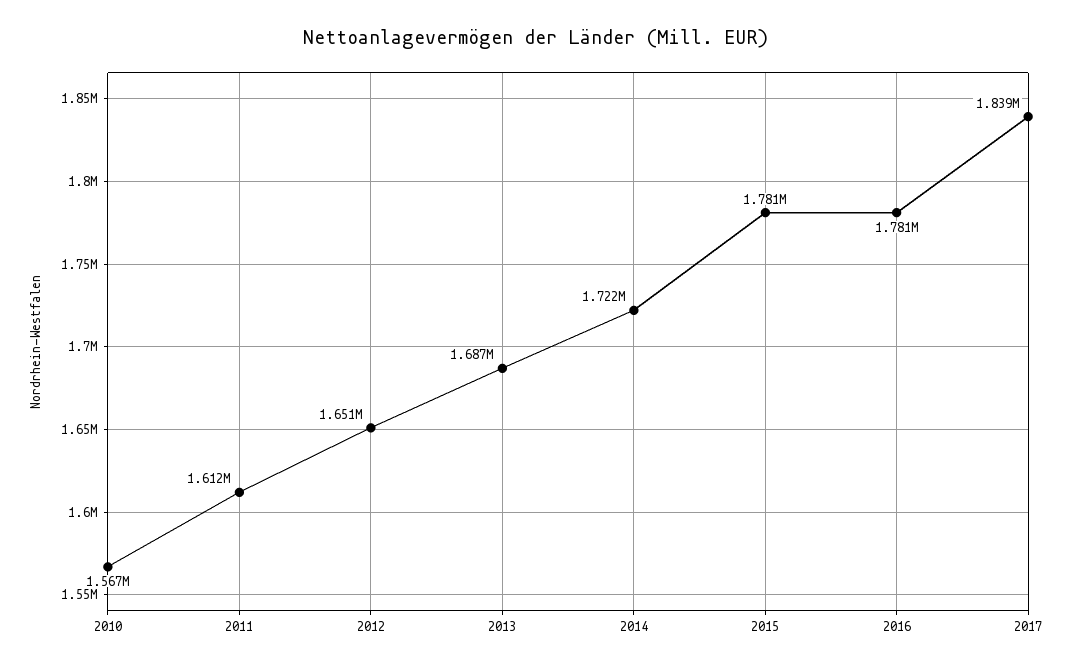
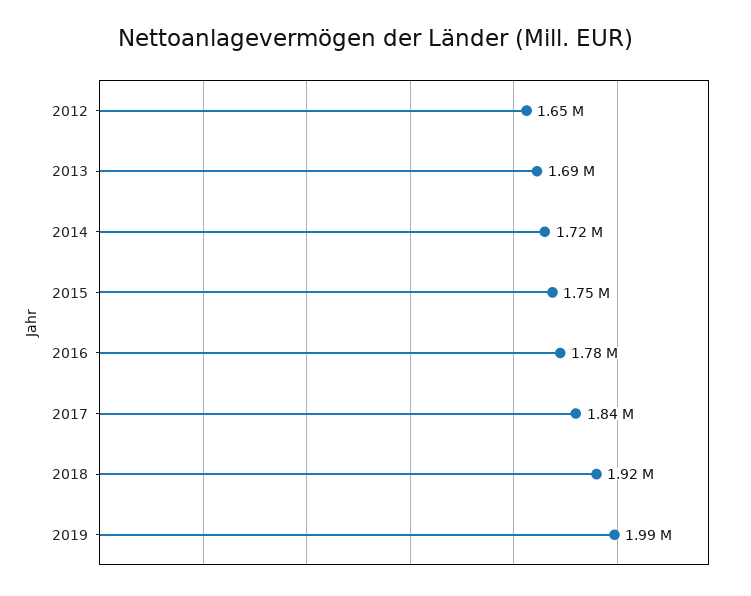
2010: 1567000 -> none
2011: 1612000 -> none
2015: 1781000 -> 1750000
2018: none -> 1920000
2019: none -> 1990000

